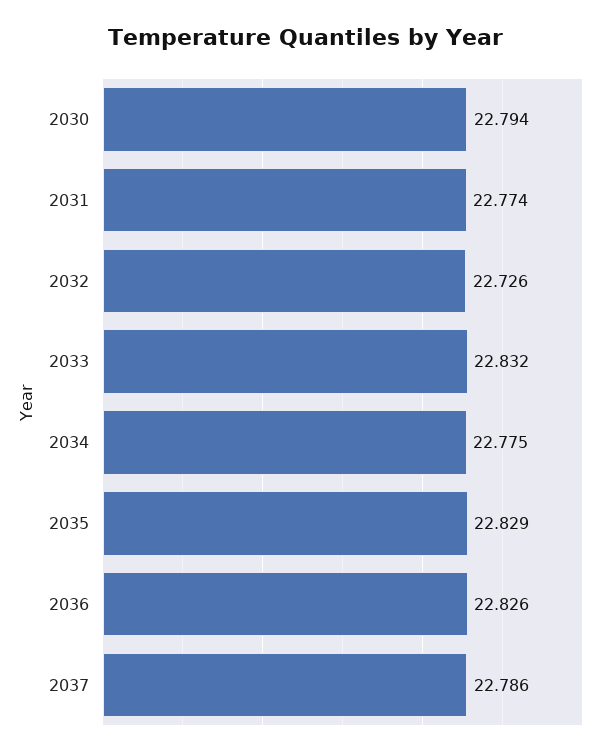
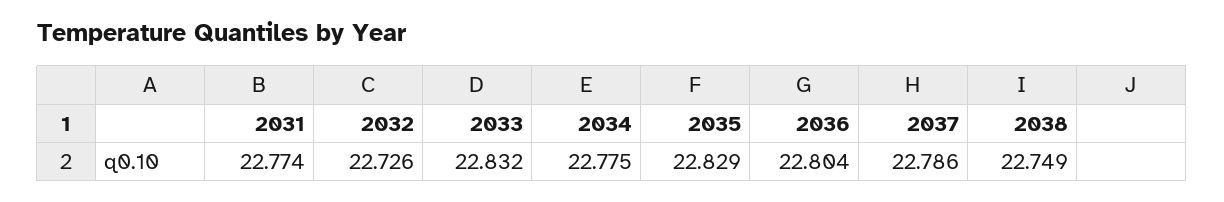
2030: 22.794 -> none
2036: 22.826 -> 22.804
2038: none -> 22.749

